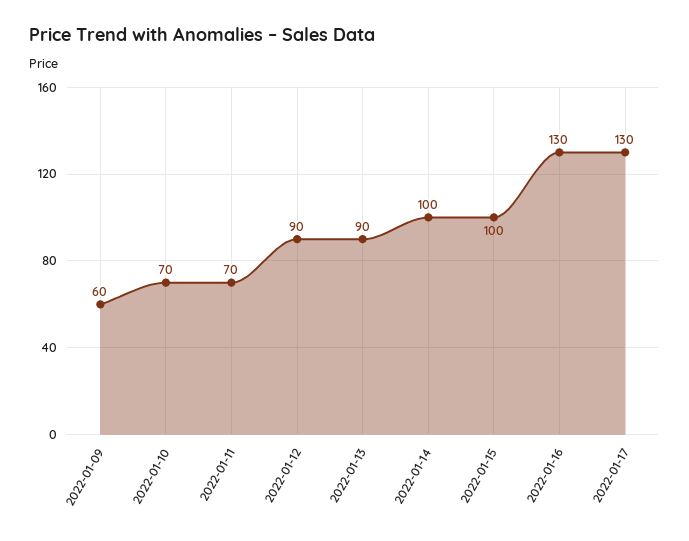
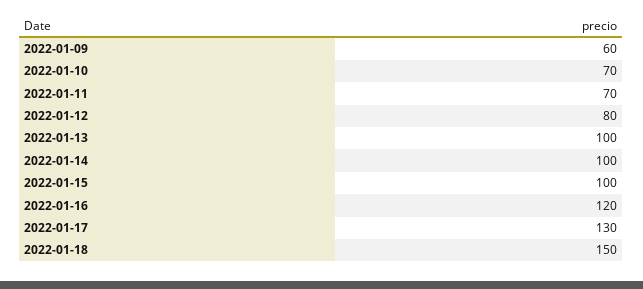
2022-01-12: 90 -> 80
2022-01-13: 90 -> 100
2022-01-16: 130 -> 120
2022-01-18: none -> 150

